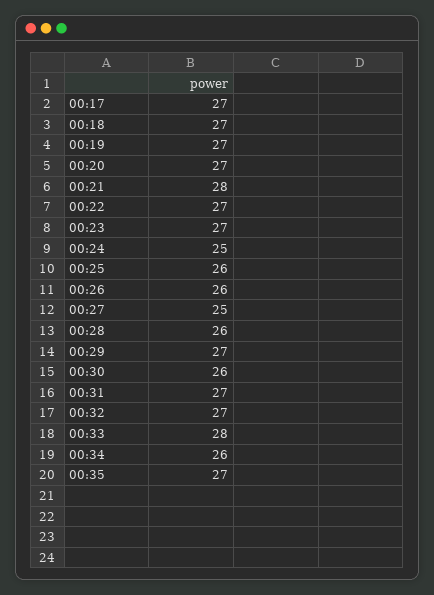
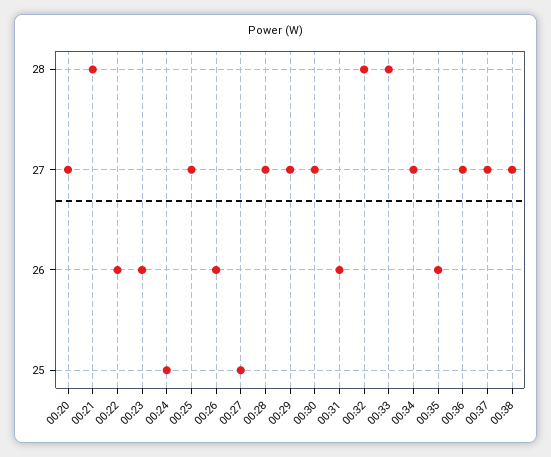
00:17: 27 -> none
00:18: 27 -> none
00:19: 27 -> none
00:22: 27 -> 26
00:23: 27 -> 26
00:25: 26 -> 27
00:28: 26 -> 27
00:30: 26 -> 27
00:31: 27 -> 26
00:32: 27 -> 28
00:34: 26 -> 27
00:35: 27 -> 26
00:36: none -> 27
00:37: none -> 27
00:38: none -> 27

